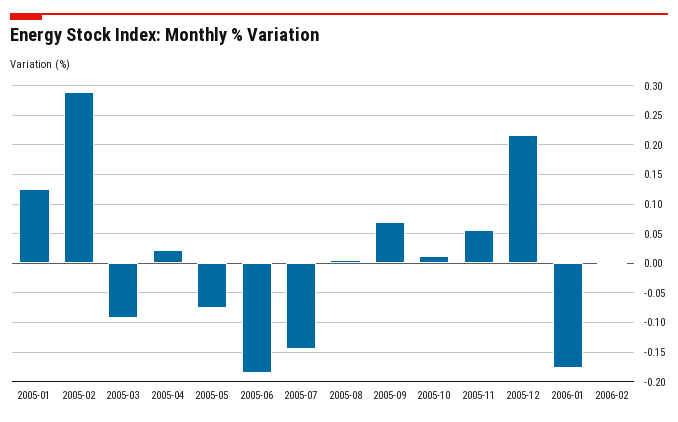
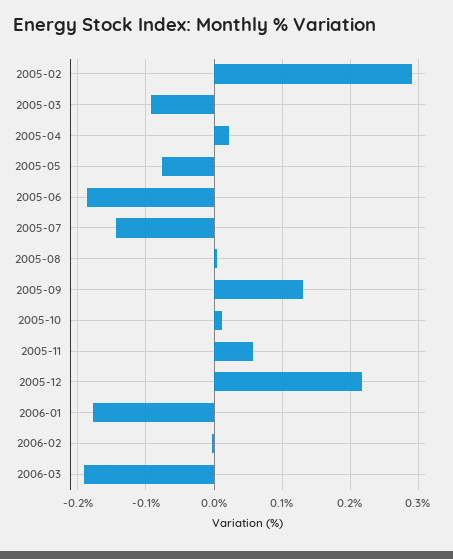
2005-01: 0.125 -> none
2005-09: 0.075 -> 0.13
2006-03: none -> -0.19

